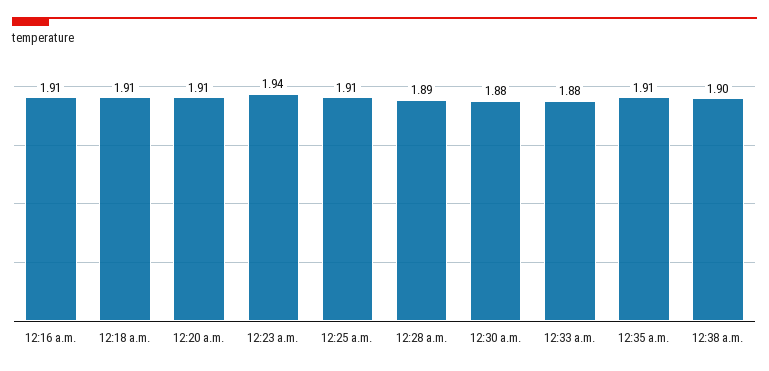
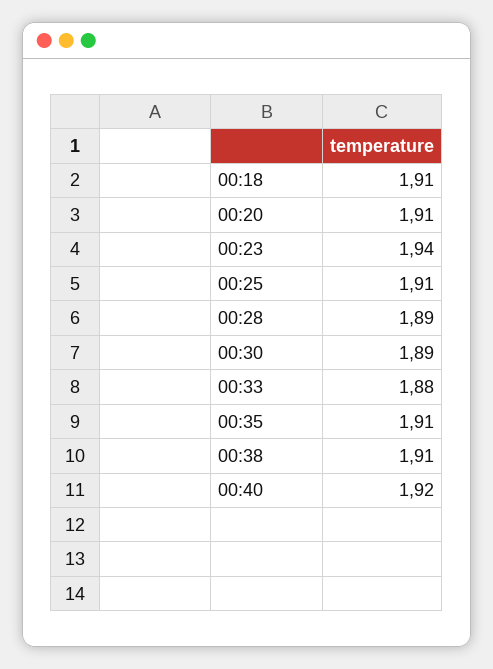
12:16 a.m.: 1.91 -> none
12:30 a.m.: 1.88 -> 1.89
12:38 a.m.: 1.9 -> 1.91
00:40: none -> 1.92

